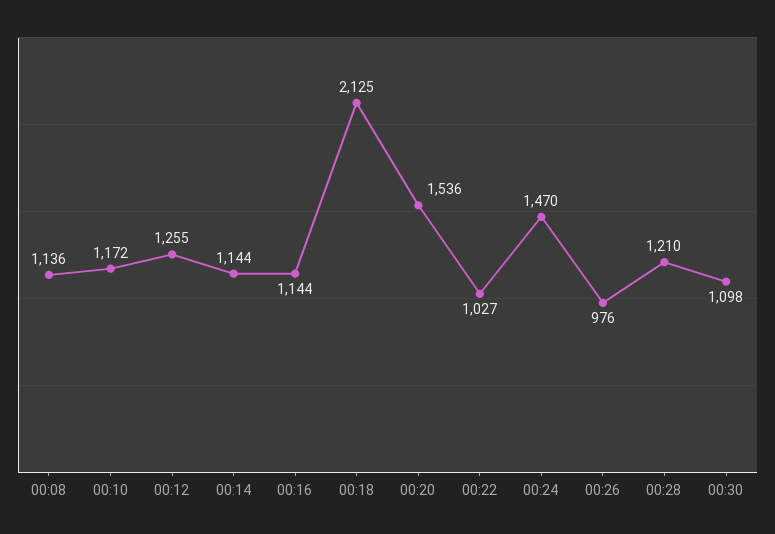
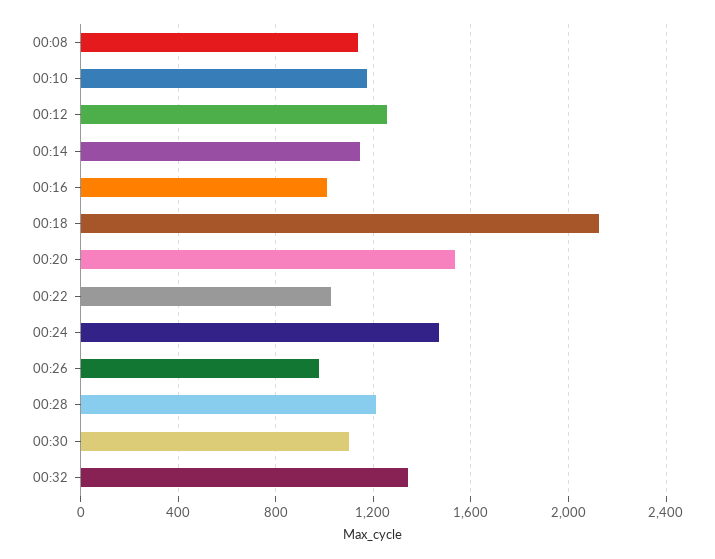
00:16: 1144 -> 1000
00:32: none -> 1350

